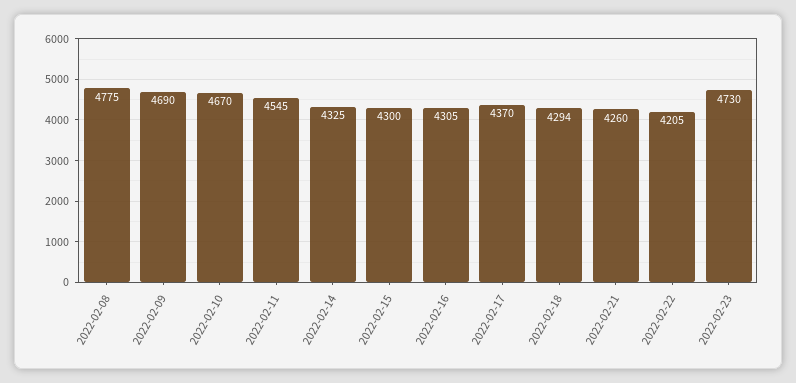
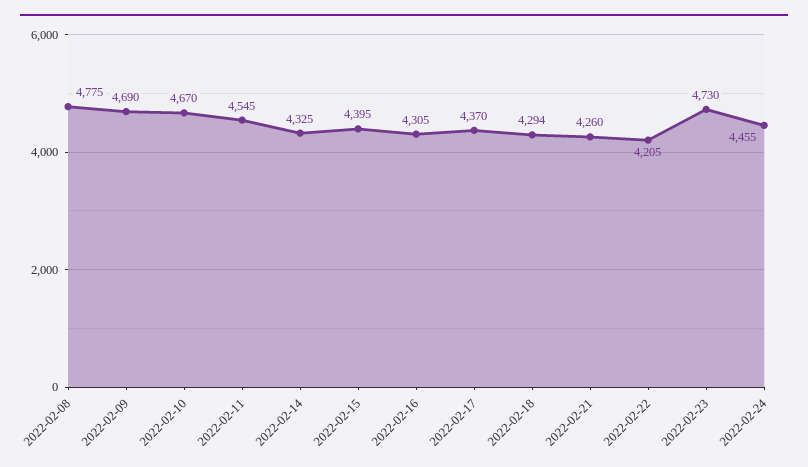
2022-02-15: 4300 -> 4395
2022-02-24: none -> 4455

